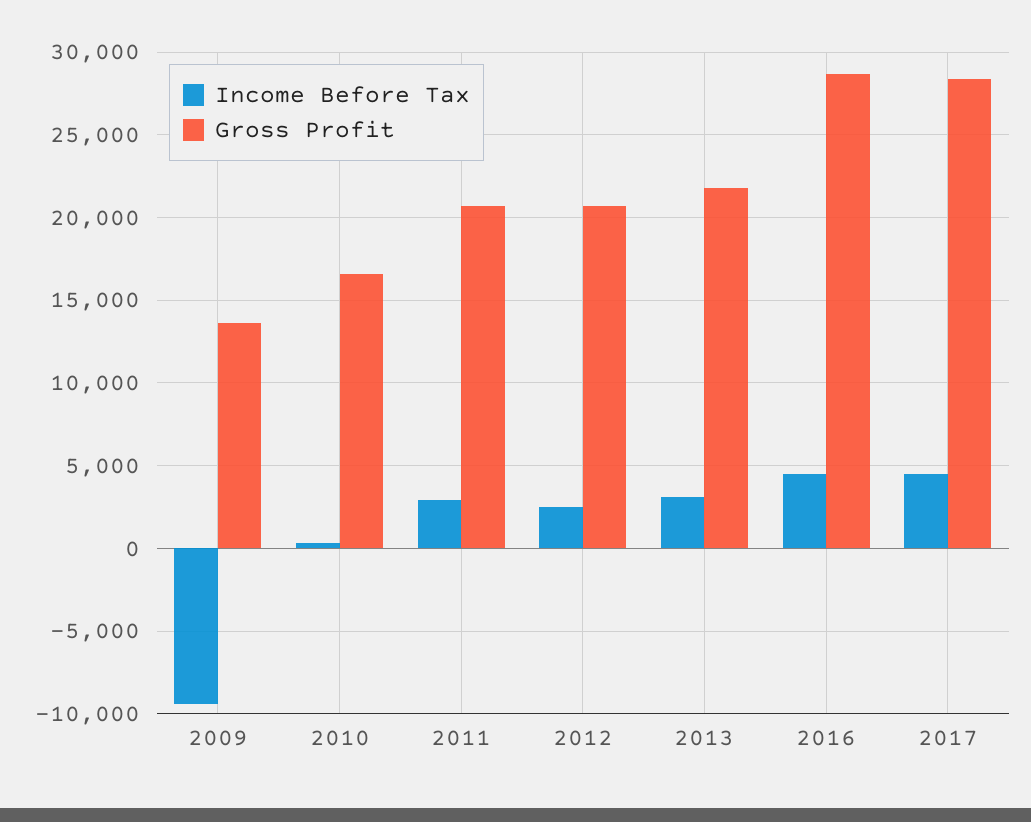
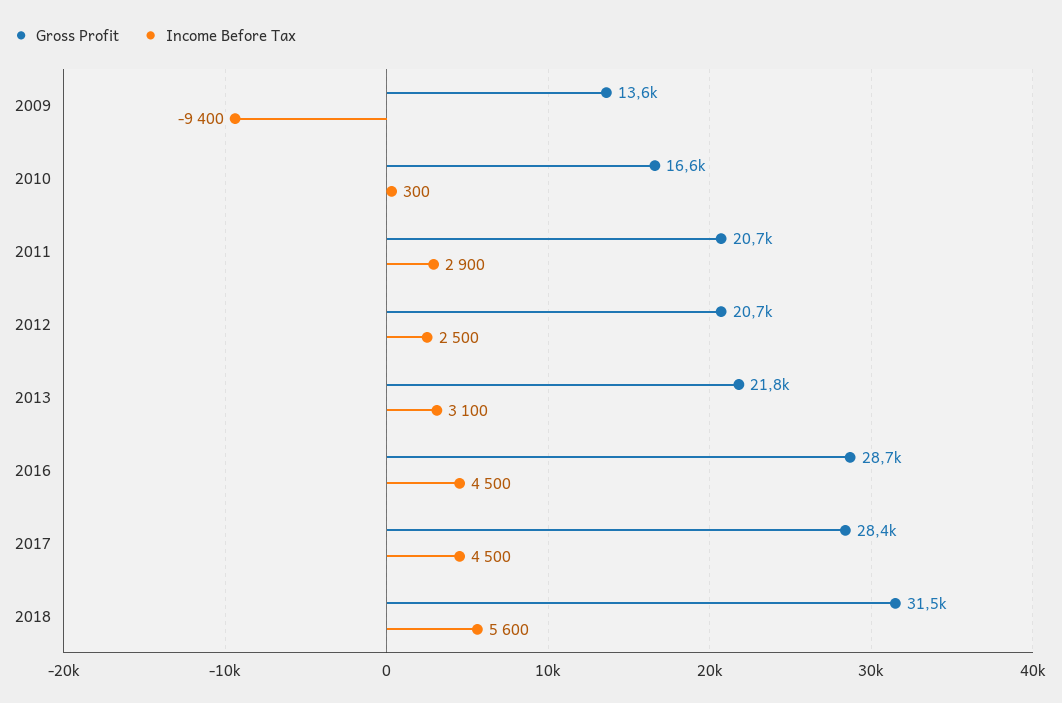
Gross Profit, 2018: none -> 31500
Income Before Tax, 2018: none -> 5600

